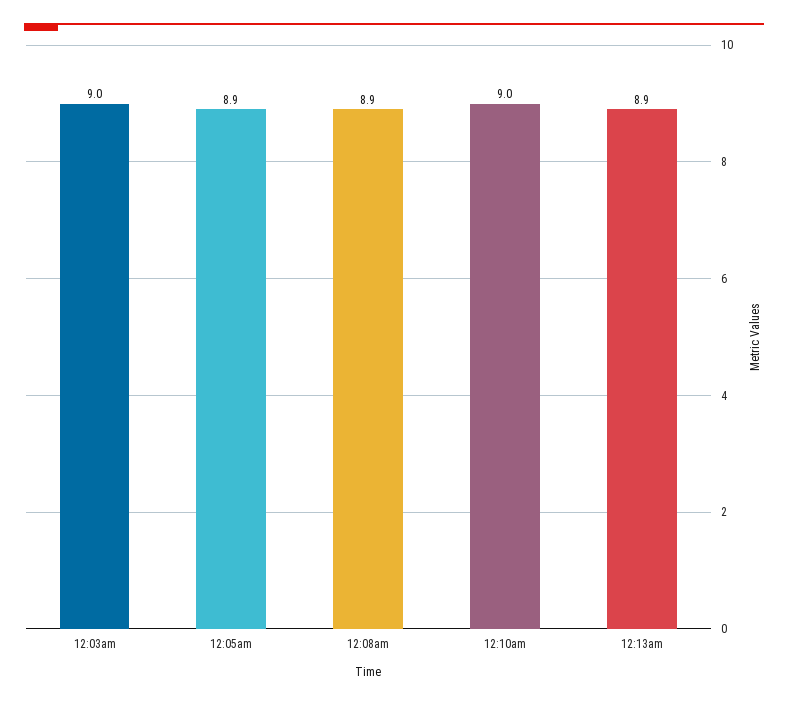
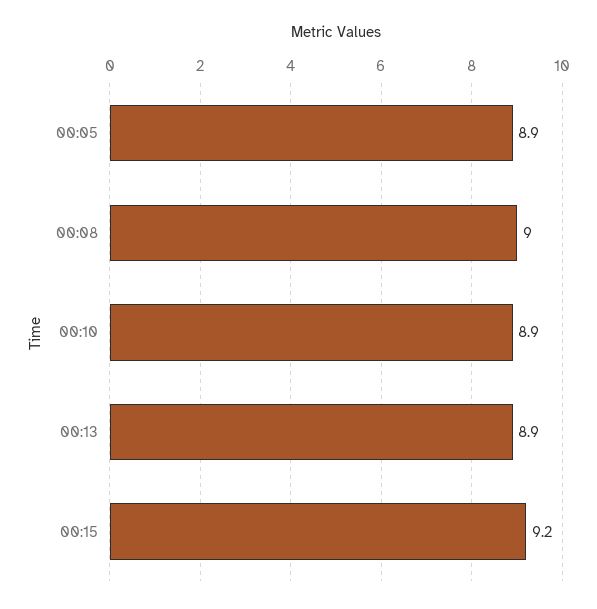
12:03am: 9 -> none
12:08am: 8.9 -> 9
12:10am: 9 -> 8.9
00:15: none -> 9.2

